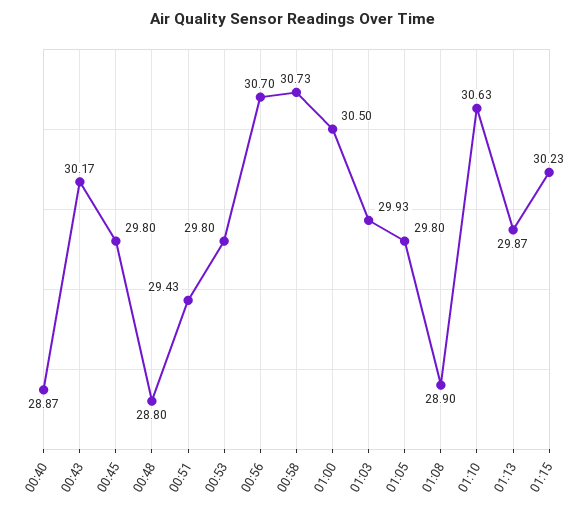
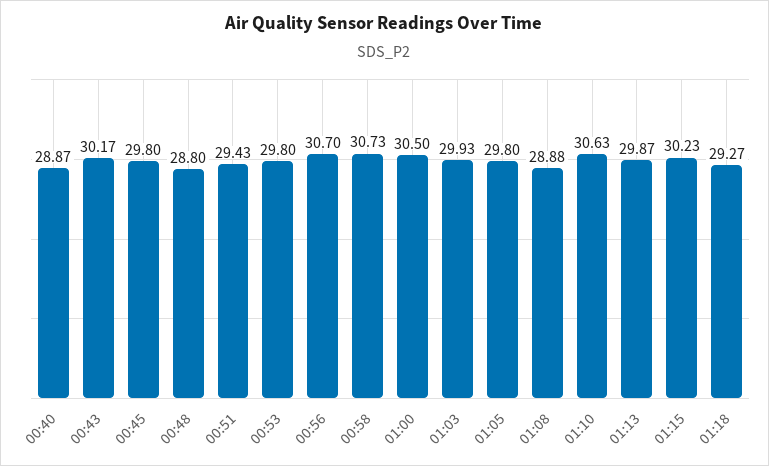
01:08: 28.9 -> 28.88
01:18: none -> 29.27

